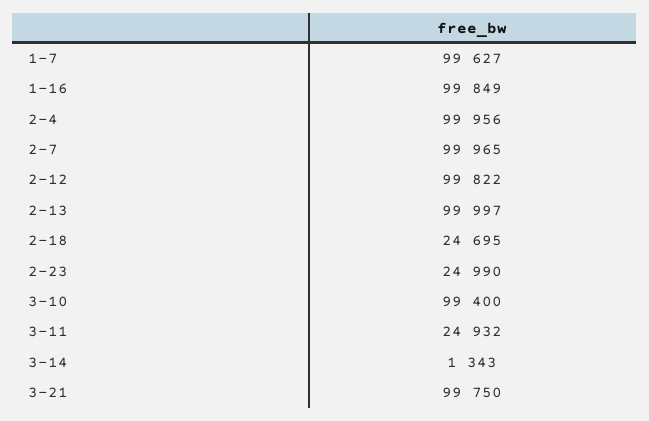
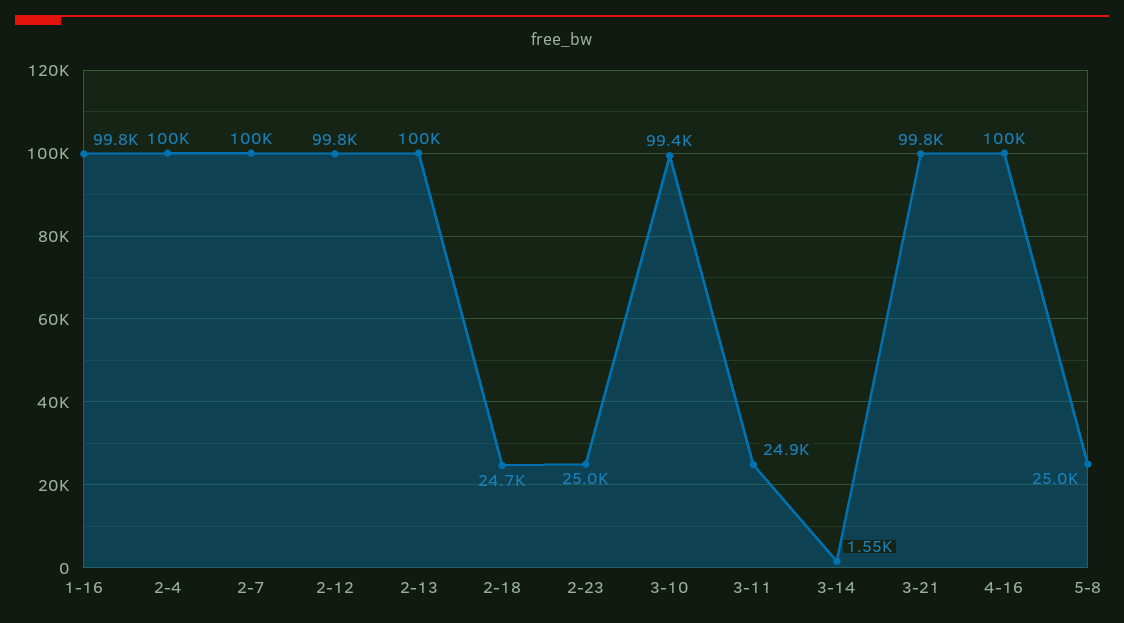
1-7: 99627 -> none
3-14: 1343 -> 1550
4-16: none -> 100000
5-8: none -> 25000

